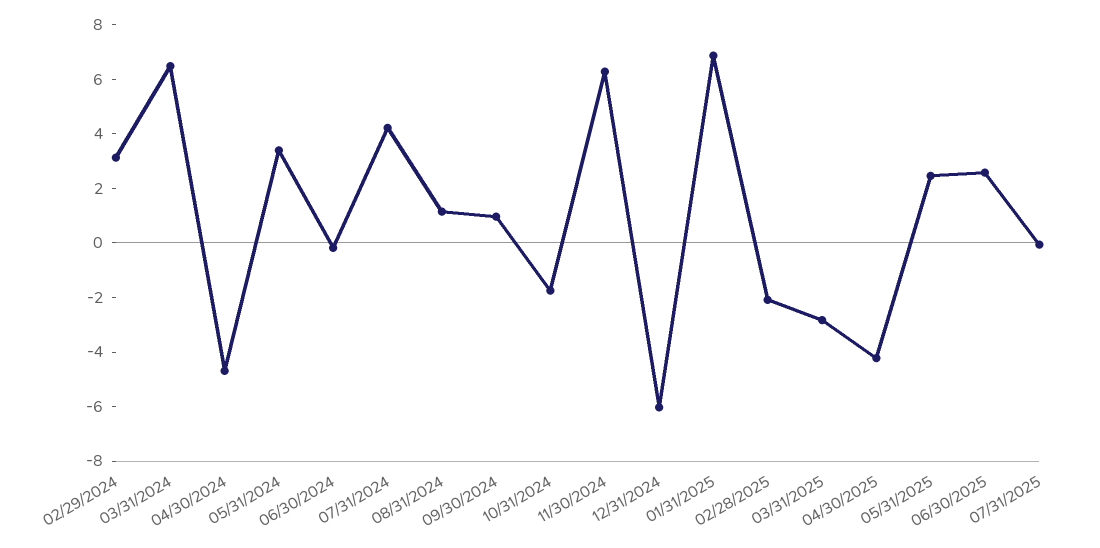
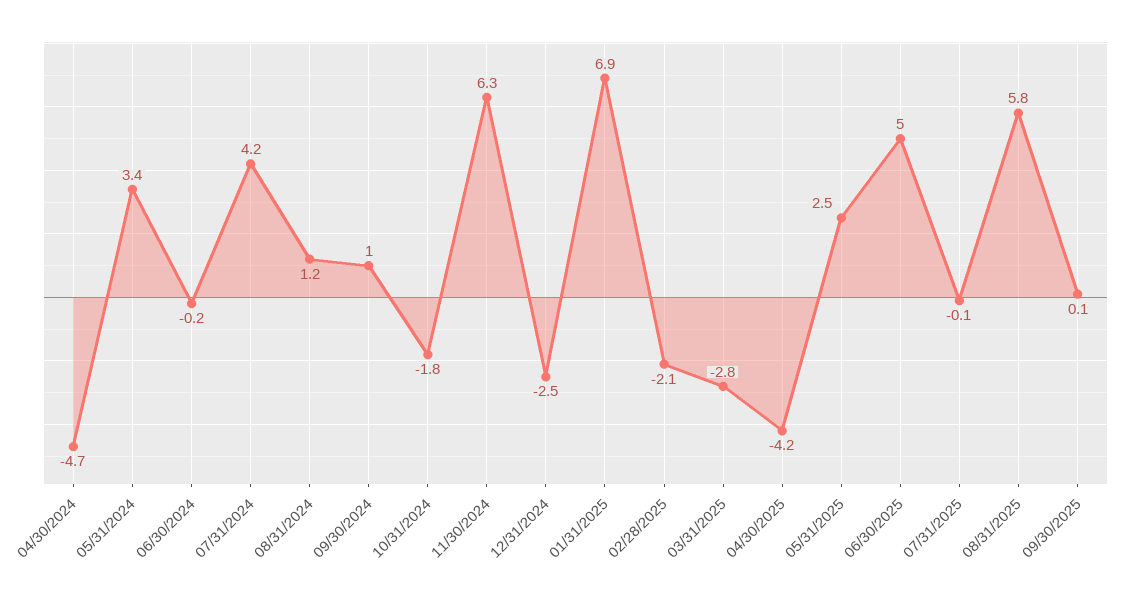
02/29/2024: 3 -> none
03/31/2024: 6.5 -> none
12/31/2024: -6 -> -2.5
06/30/2025: 2.5 -> 5
08/31/2025: none -> 5.8
09/30/2025: none -> 0.1

